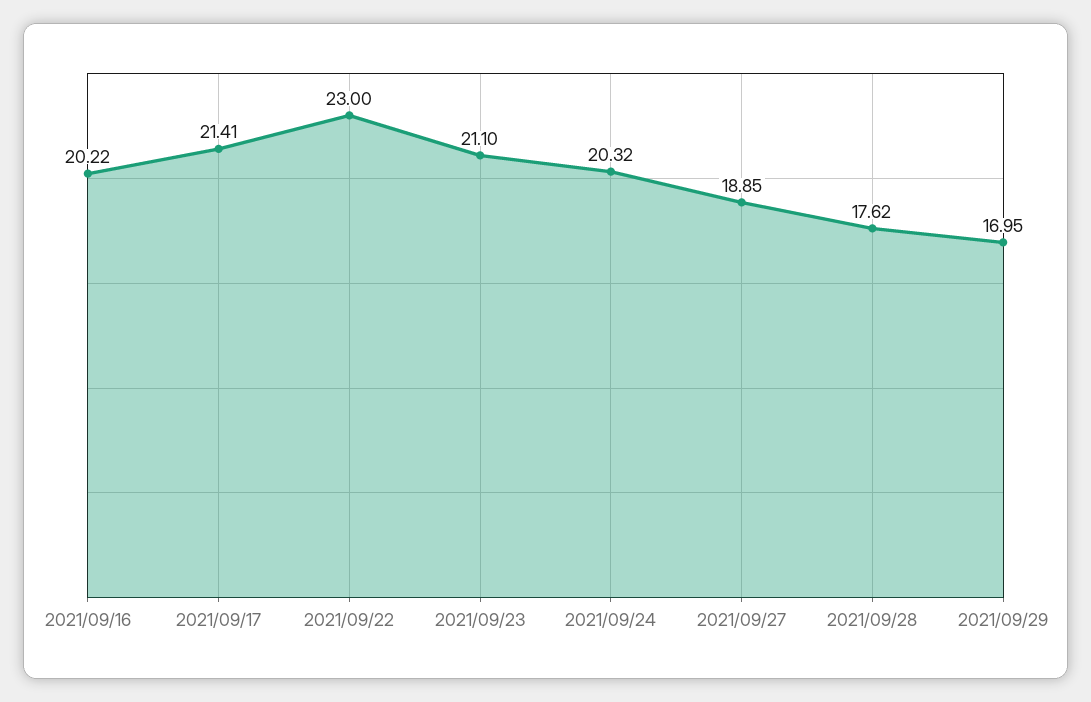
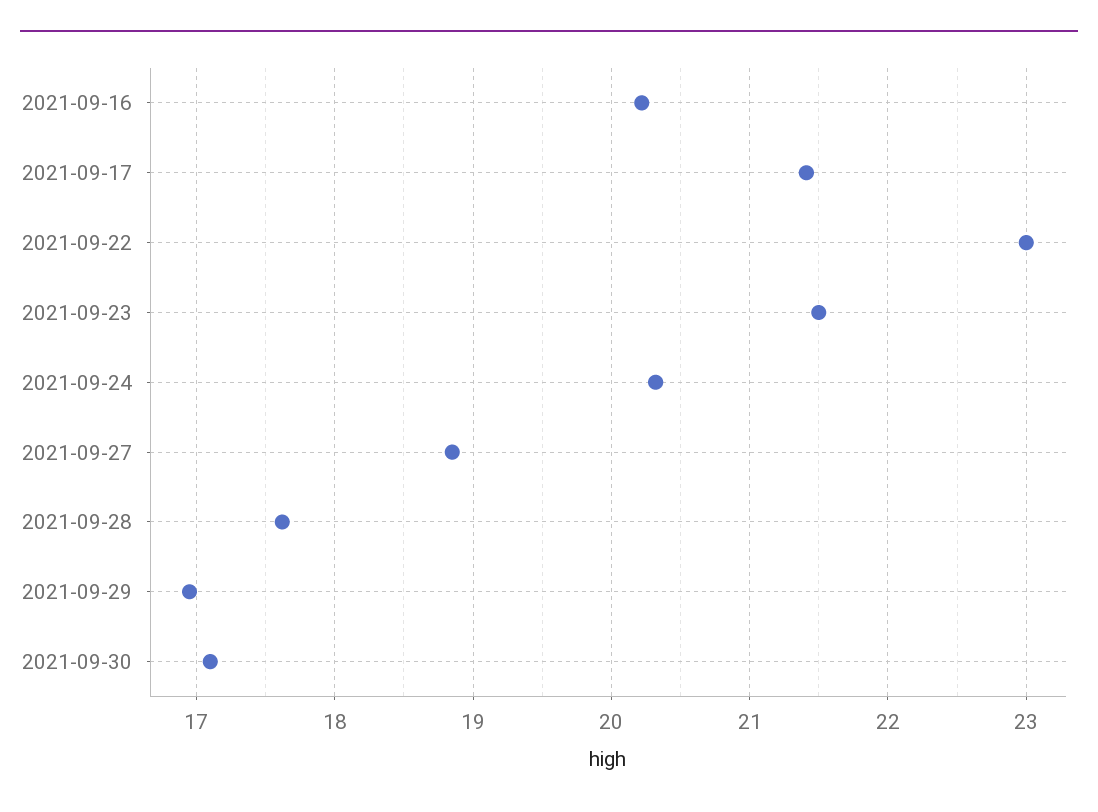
2021/09/23: 21.1 -> 21.5
2021-09-30: none -> 17.1

